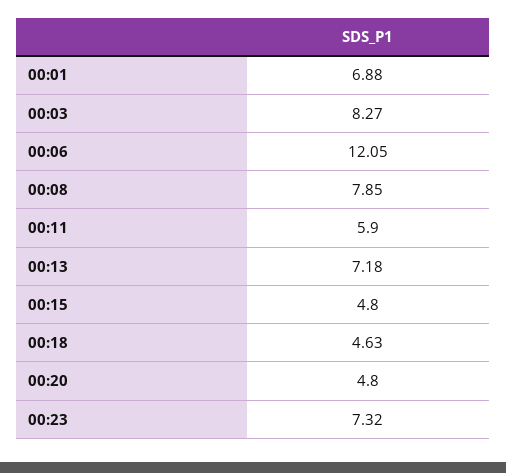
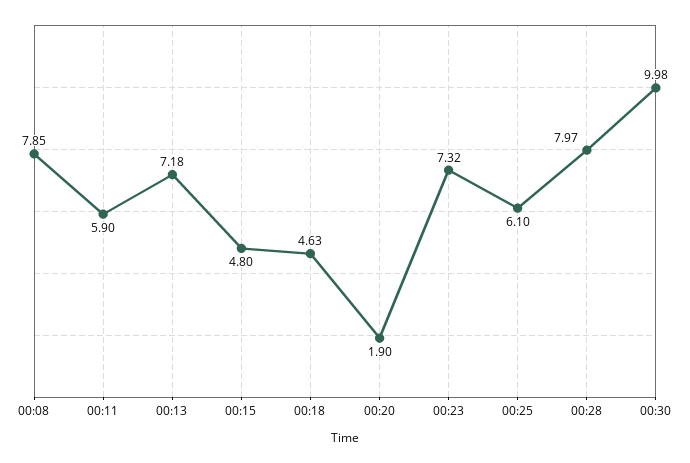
00:01: 6.88 -> none
00:03: 8.27 -> none
00:06: 12.05 -> none
00:20: 4.8 -> 1.9
00:25: none -> 6.1
00:28: none -> 7.97
00:30: none -> 9.98

